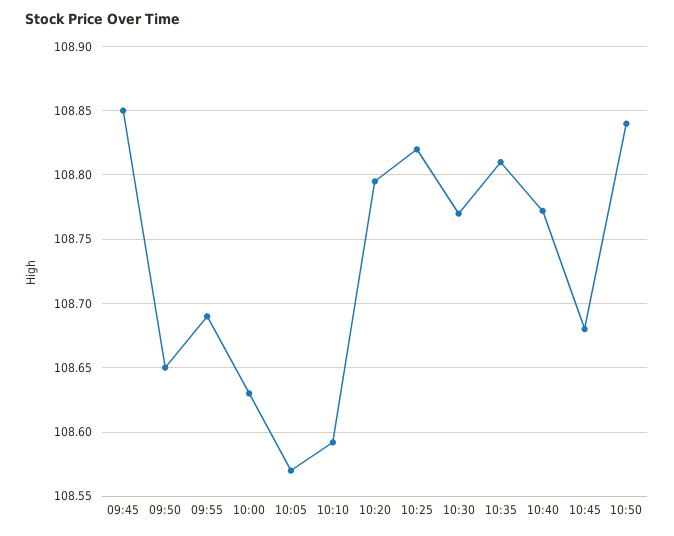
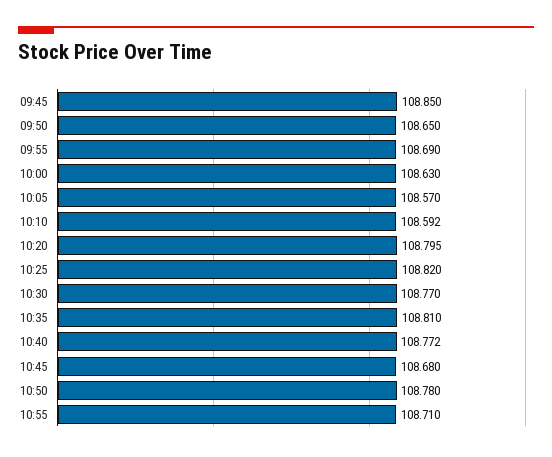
10:50: 108.84 -> 108.78
10:55: none -> 108.71

